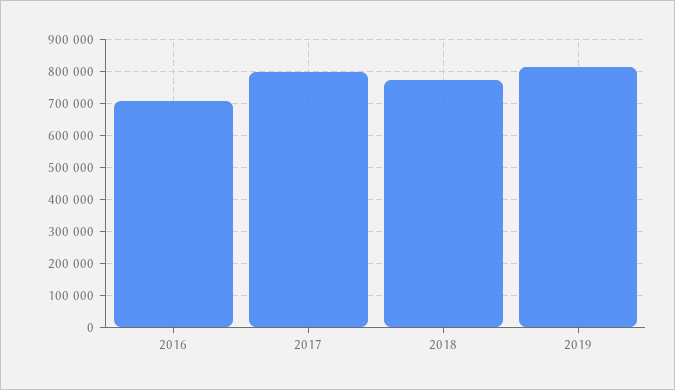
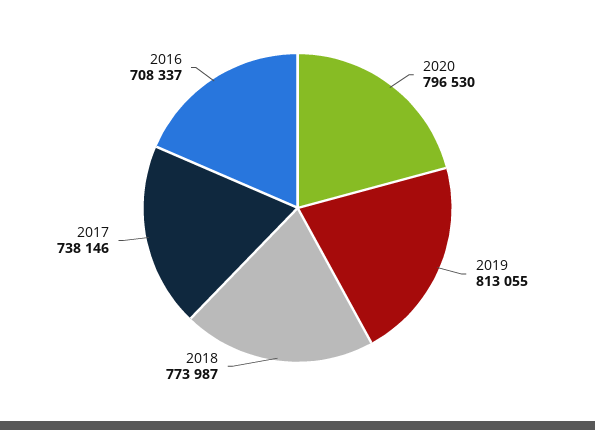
2017: 800000 -> 738146
2020: none -> 796530

